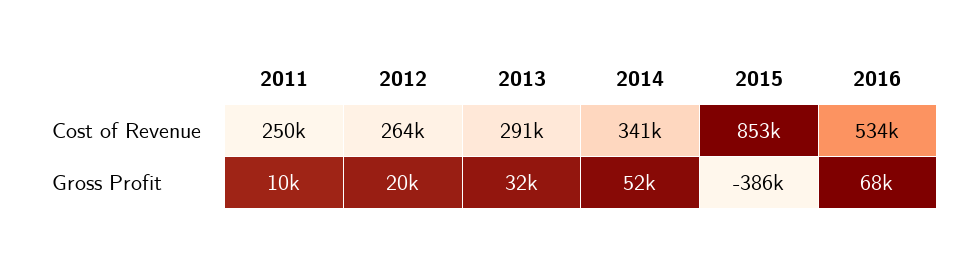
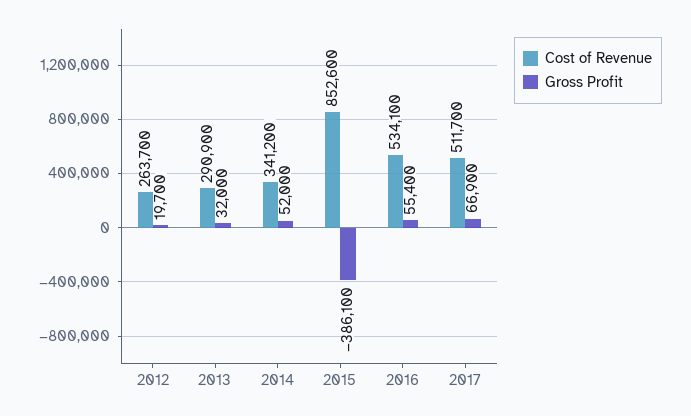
Cost of Revenue, 2011: 250000 -> none
Gross Profit, 2011: 10000 -> none
Gross Profit, 2016: 68000 -> 55400
Cost of Revenue, 2017: none -> 511700
Gross Profit, 2017: none -> 66900

